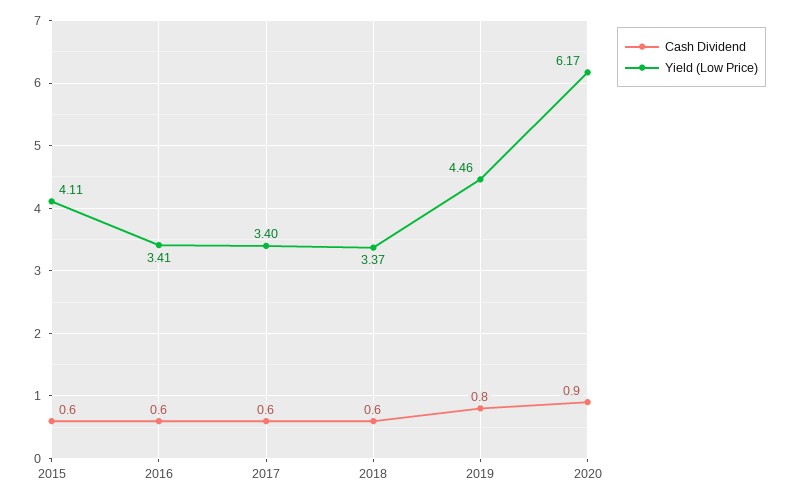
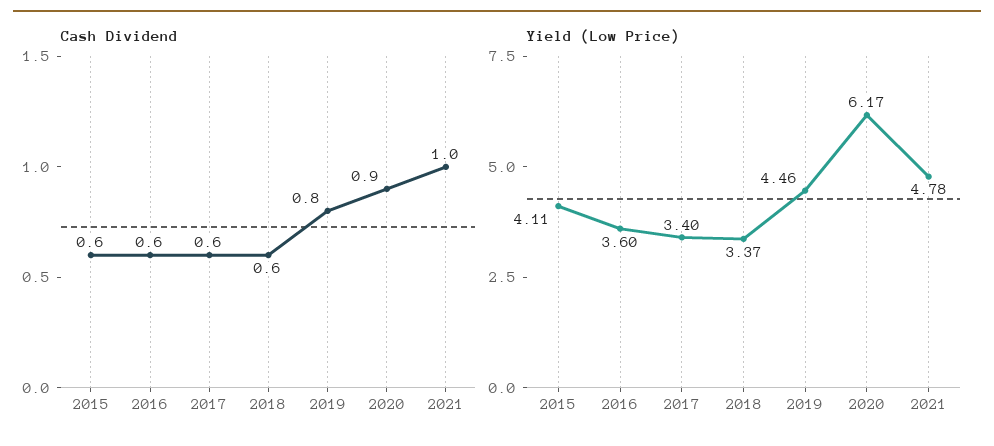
Yield (Low Price), 2016: 3.41 -> 3.6
Cash Dividend, 2021: none -> 1
Yield (Low Price), 2021: none -> 4.78

